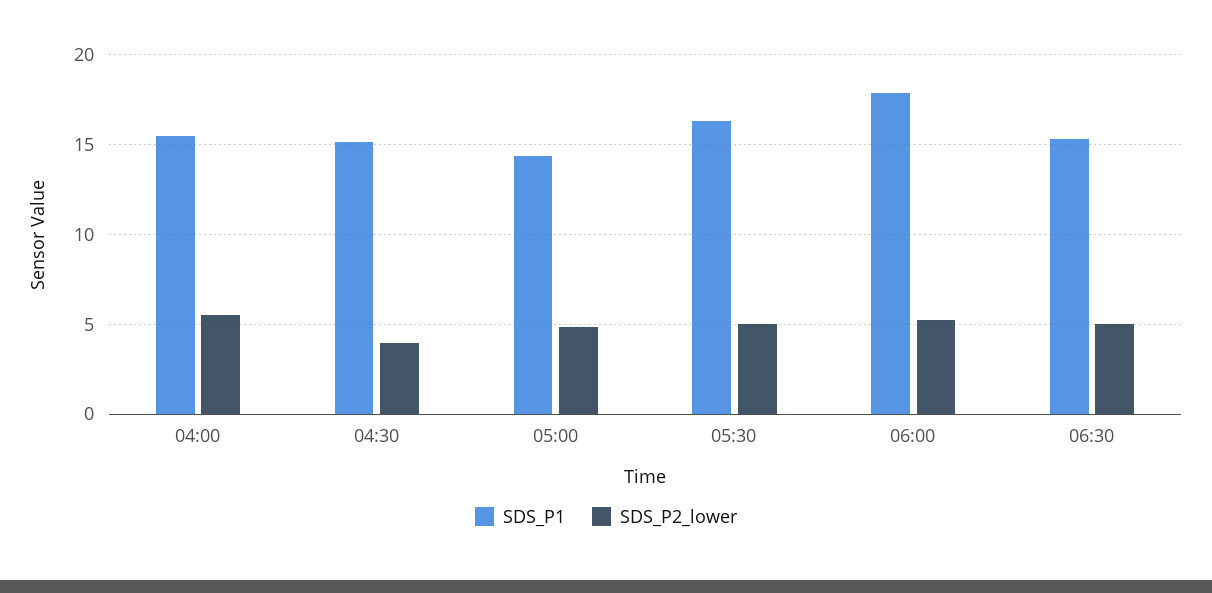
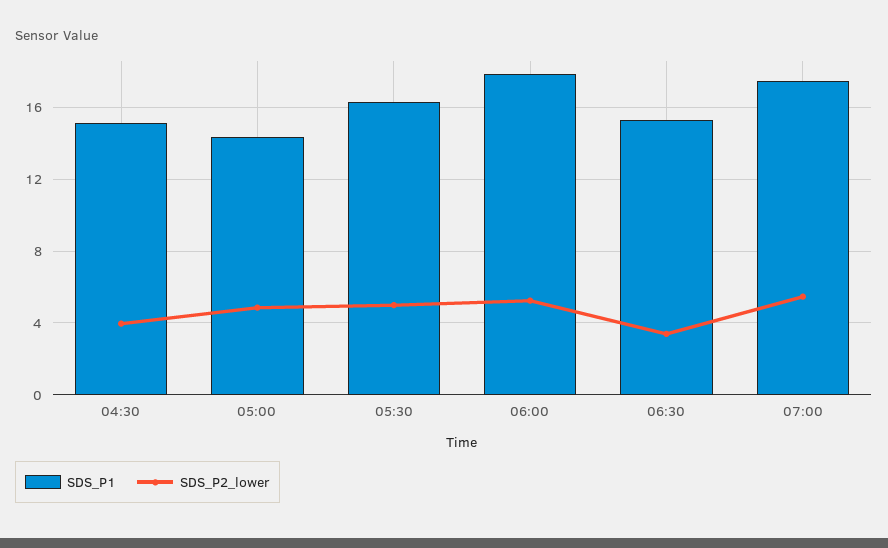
SDS_P1, 04:00: 15.5 -> none
SDS_P2_lower, 04:00: 5.5 -> none
SDS_P2_lower, 06:30: 5 -> 3.5
SDS_P1, 07:00: none -> 17.5
SDS_P2_lower, 07:00: none -> 5.5

